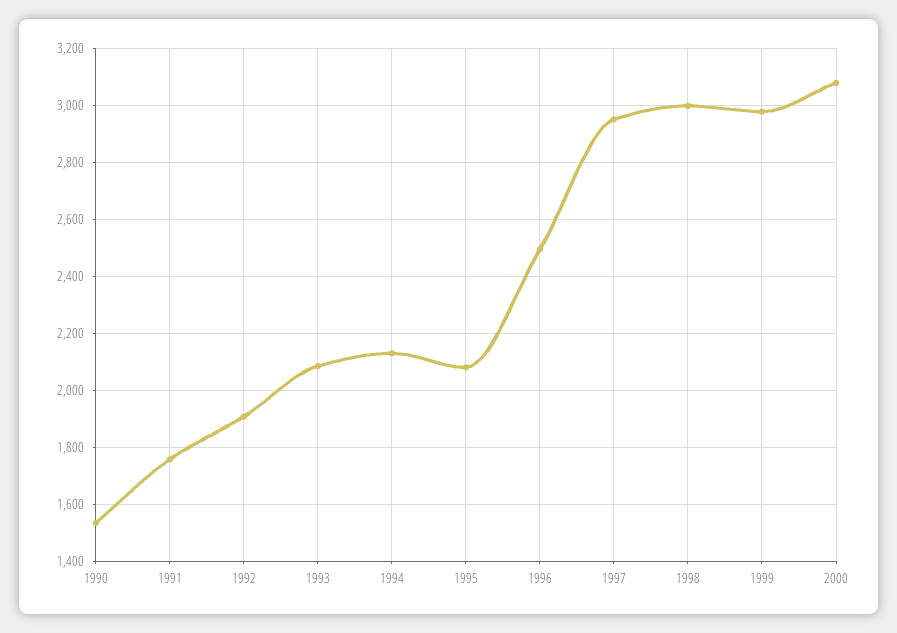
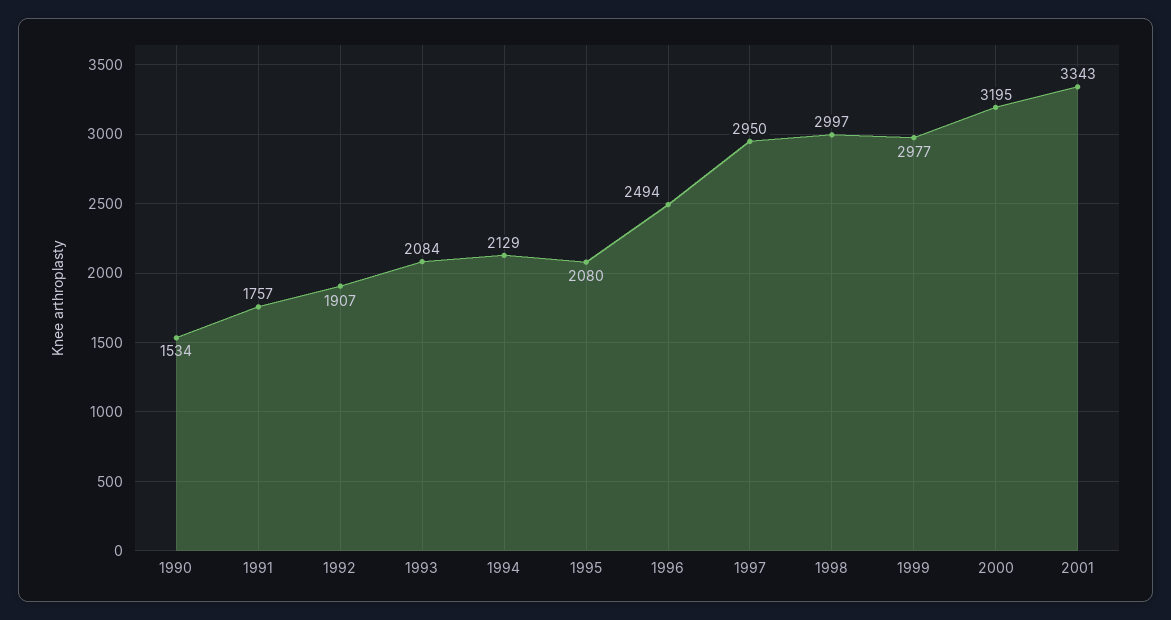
2000: 3075 -> 3195
2001: none -> 3343

